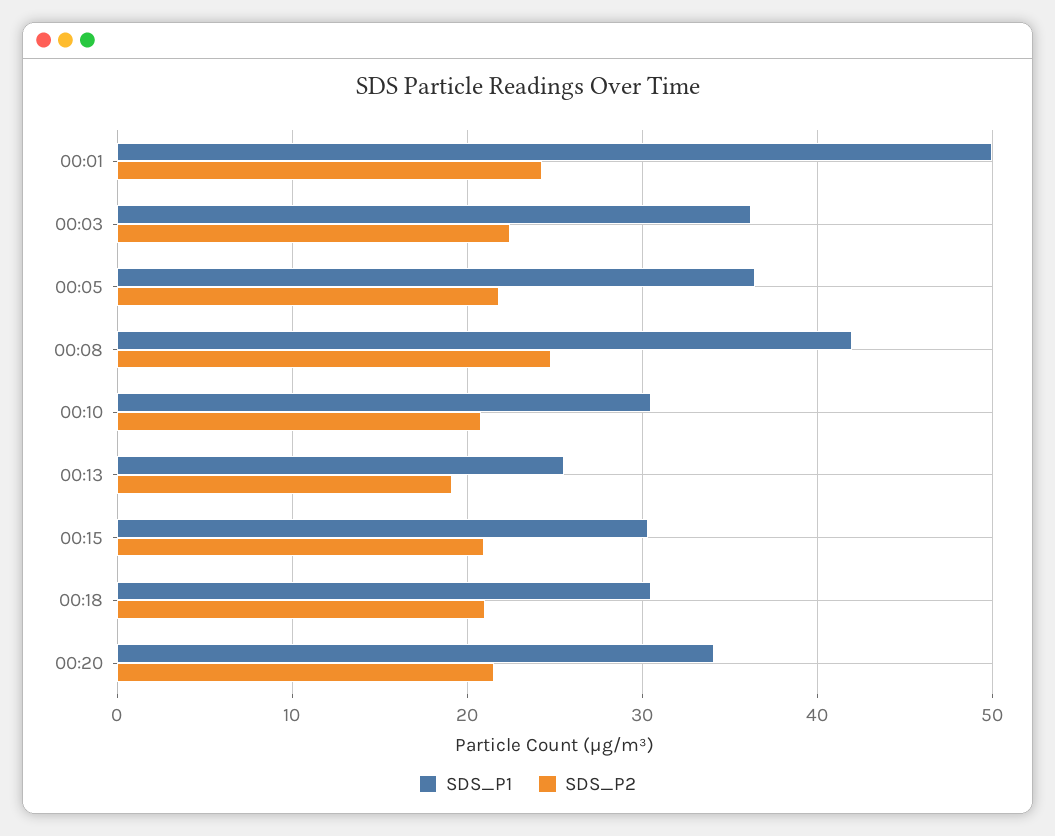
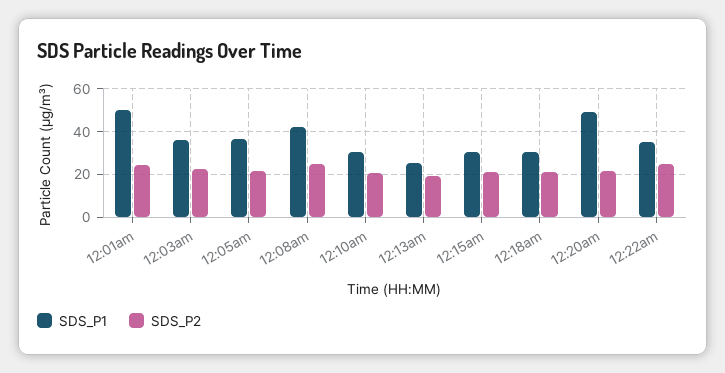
SDS_P1, 00:20: 34 -> 50
SDS_P1, 12:22am: none -> 35
SDS_P2, 12:22am: none -> 25

